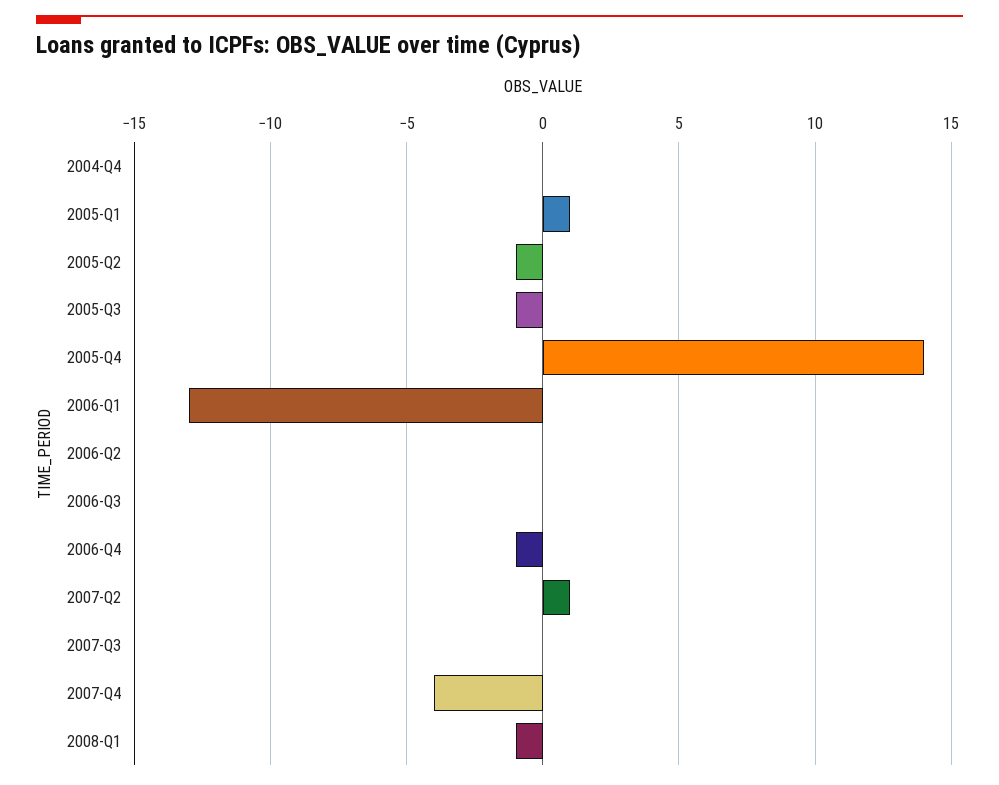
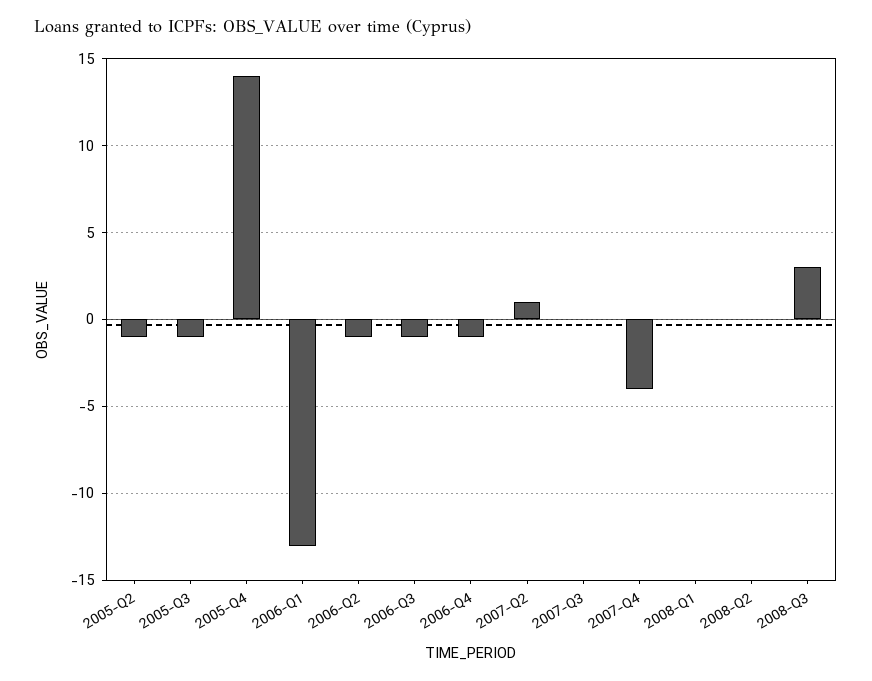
2004-Q4: 0 -> none
2005-Q1: 1 -> none
2006-Q2: 0 -> -1
2006-Q3: 0 -> -1
2008-Q1: -1 -> 0
2008-Q2: none -> 0
2008-Q3: none -> 3

